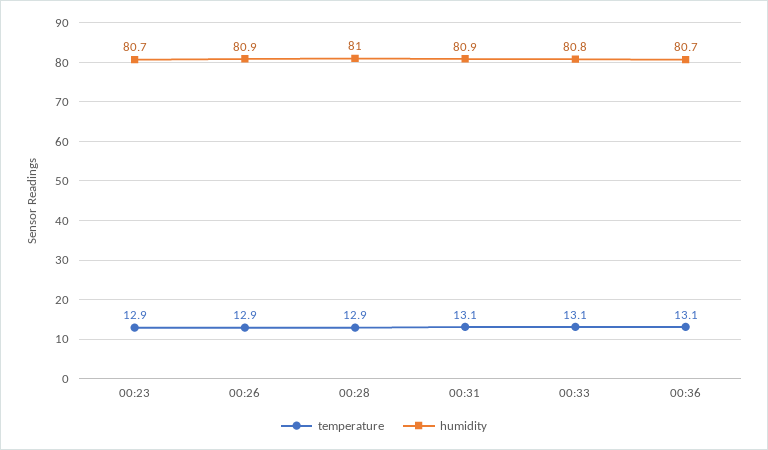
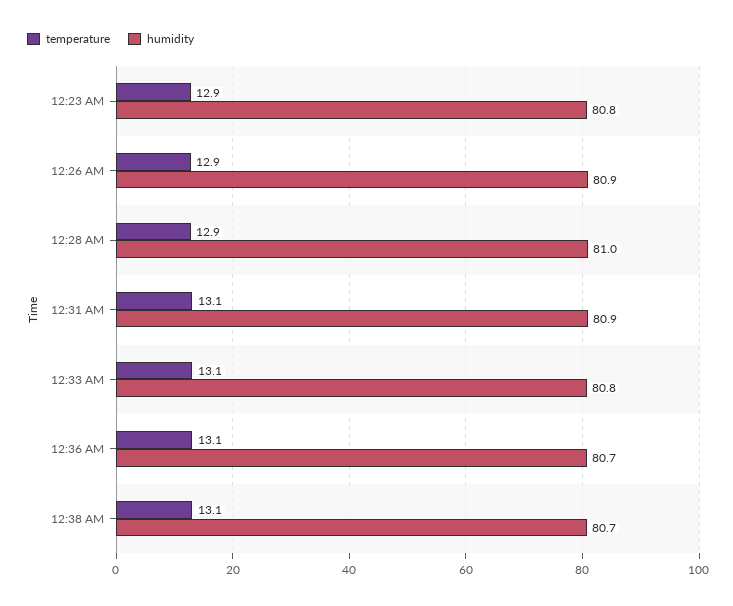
humidity, 00:23: 80.7 -> 80.8
temperature, 12:38 AM: none -> 13.1
humidity, 12:38 AM: none -> 80.7

